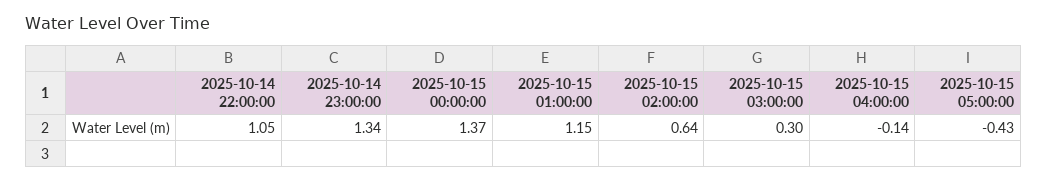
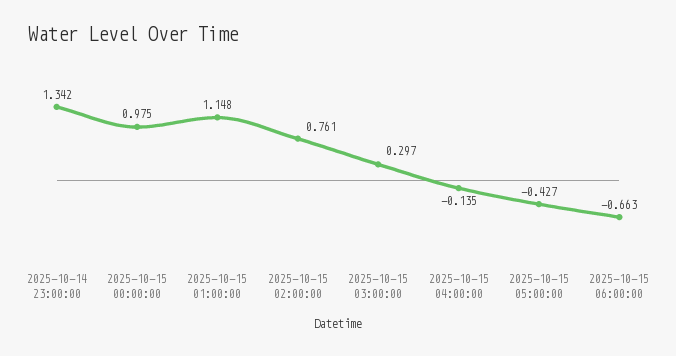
2025-10-14 22:00:00: 1.05 -> none
2025-10-15 00:00:00: 1.37 -> 0.975
2025-10-15 02:00:00: 0.64 -> 0.761
2025-10-15 06:00:00: none -> -0.663

